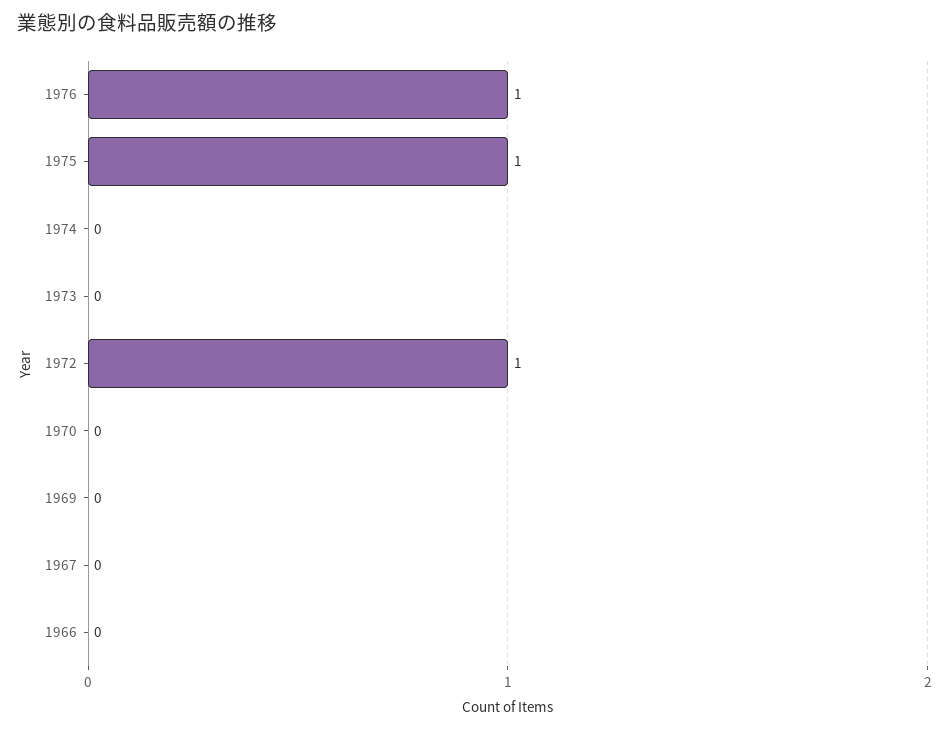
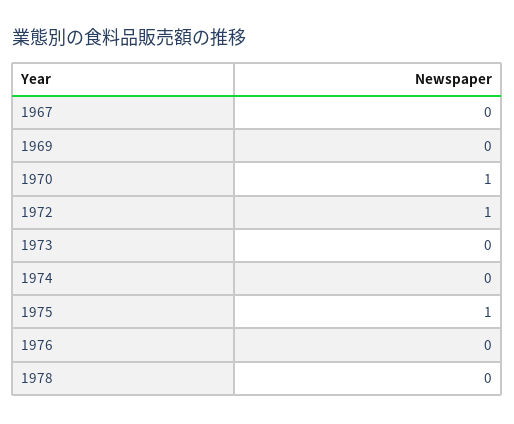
1976: 1 -> 0
1970: 0 -> 1
1966: 0 -> none
1978: none -> 0

